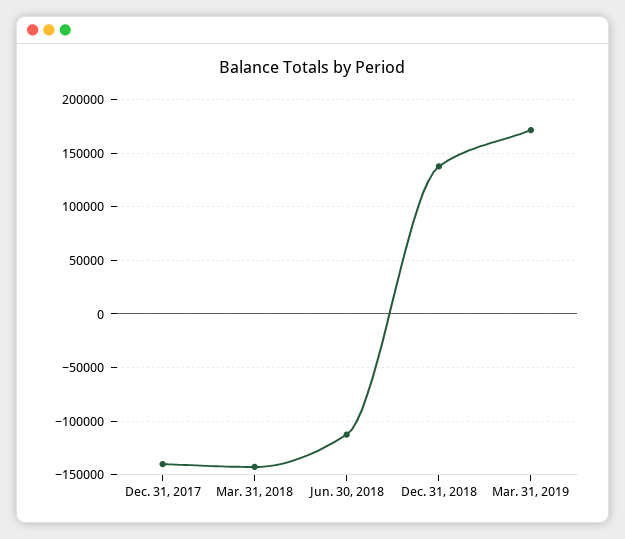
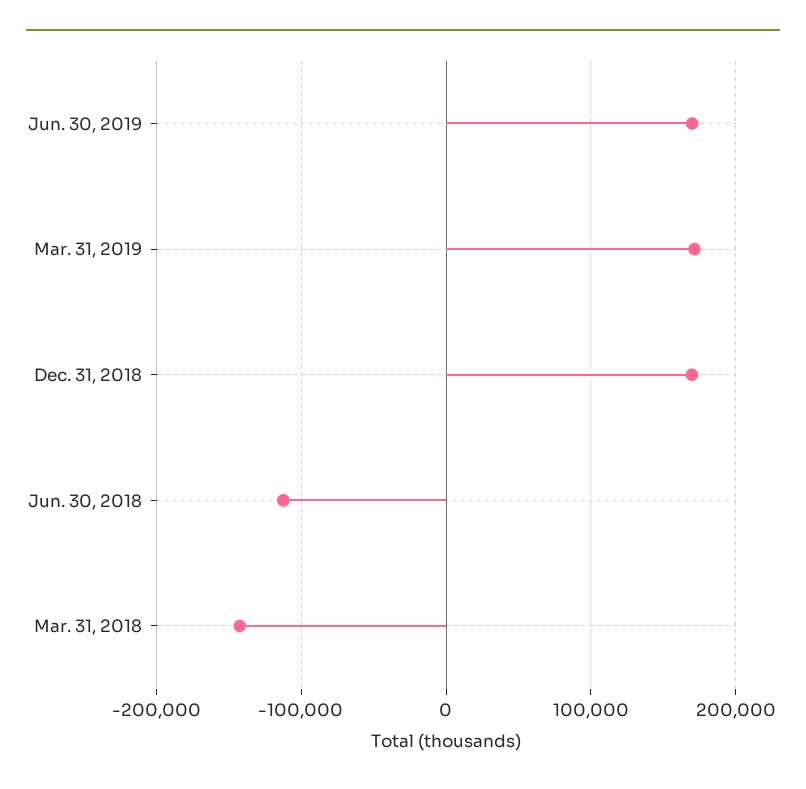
Dec. 31, 2017: -140000 -> none
Dec. 31, 2018: 140000 -> 170000
Jun. 30, 2019: none -> 170000

